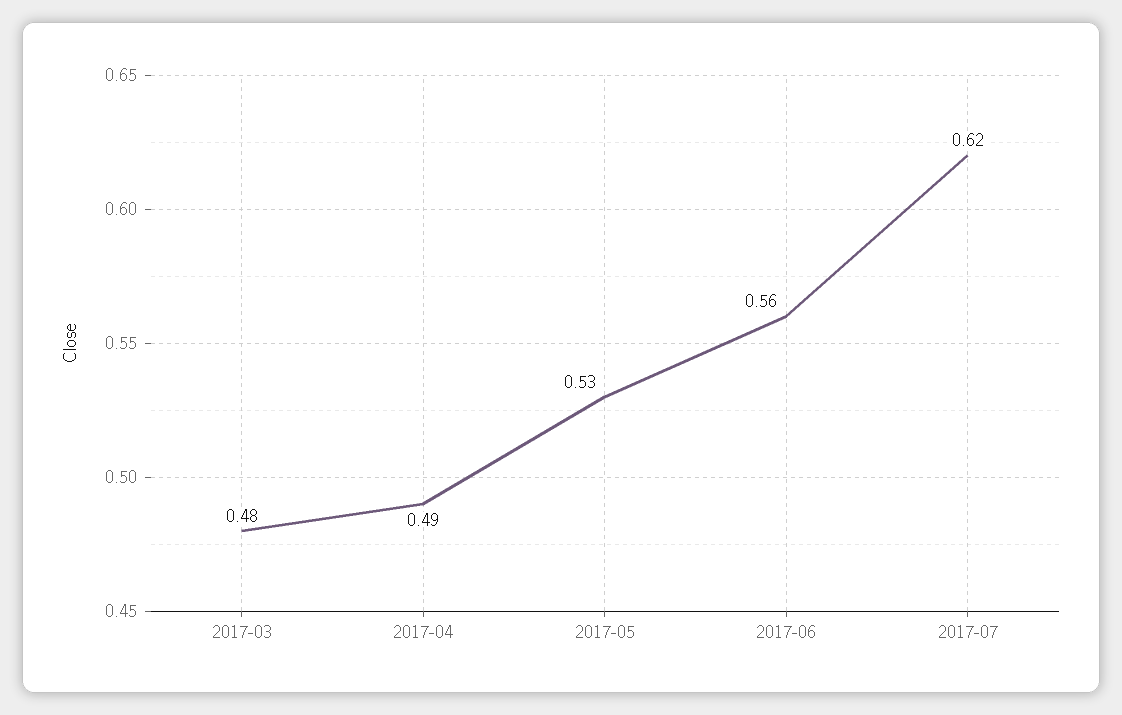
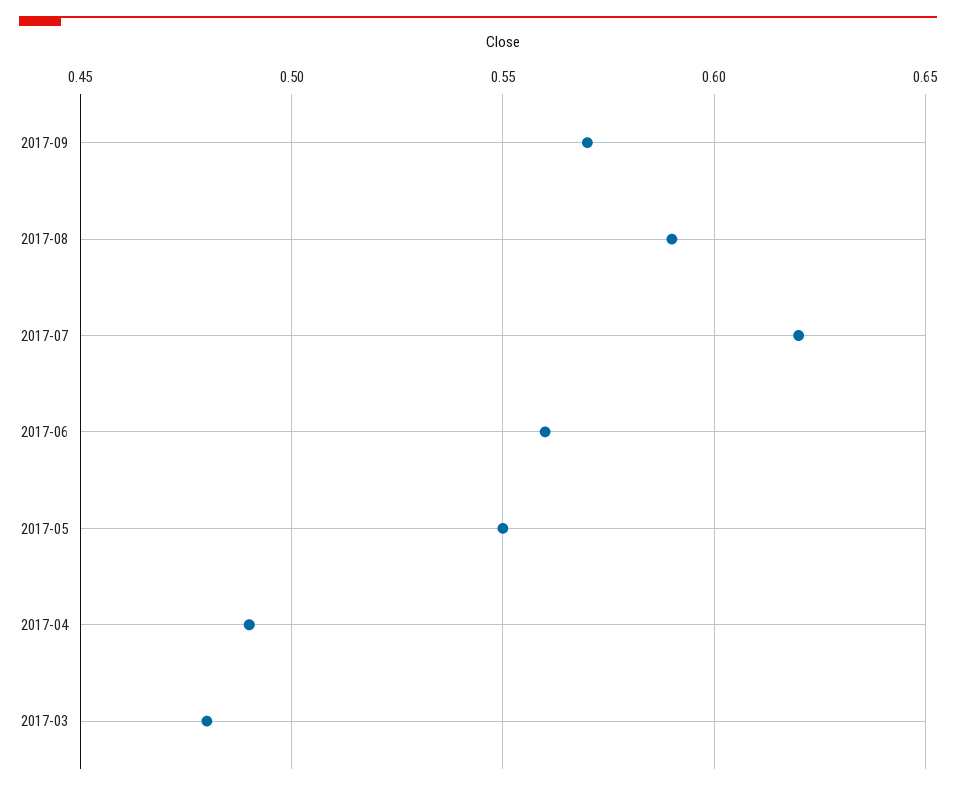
2017-05: 0.53 -> 0.55
2017-09: none -> 0.57
2017-08: none -> 0.59

